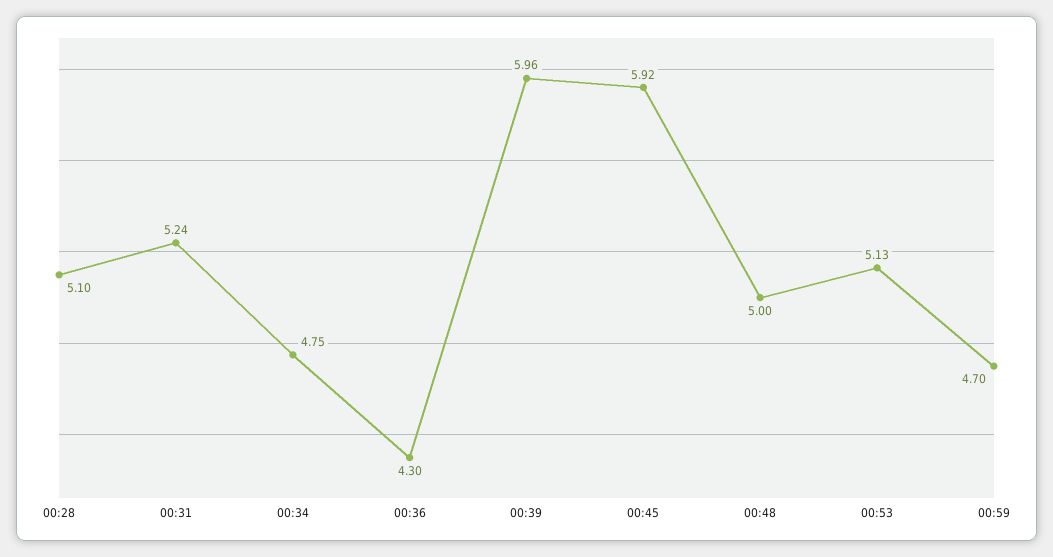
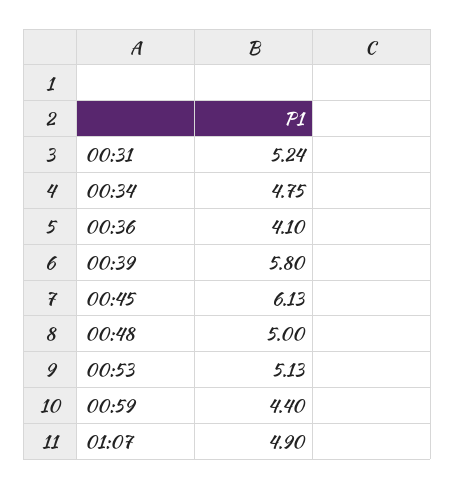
00:28: 5.1 -> none
00:36: 4.3 -> 4.1
00:39: 5.96 -> 5.8
00:45: 5.92 -> 6.13
00:59: 4.7 -> 4.4
01:07: none -> 4.9

